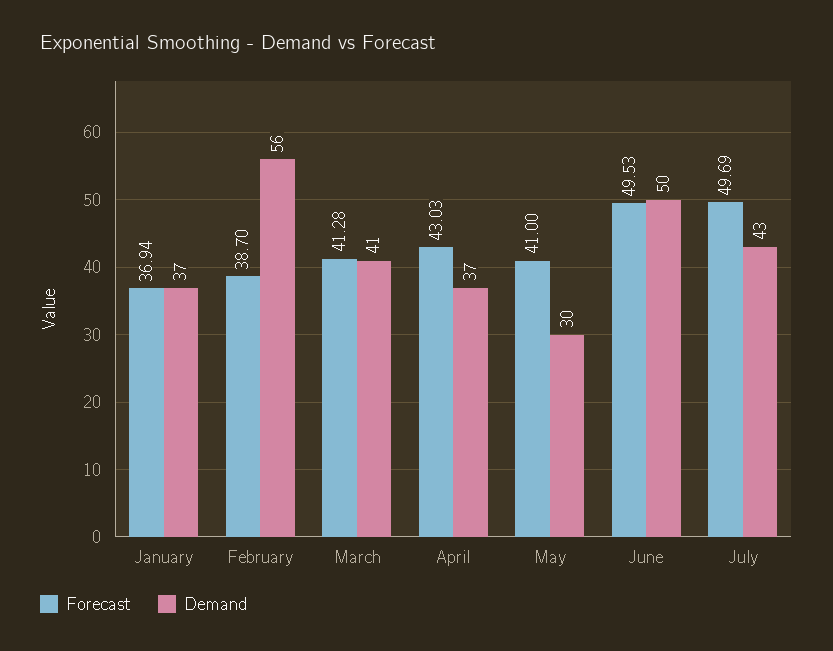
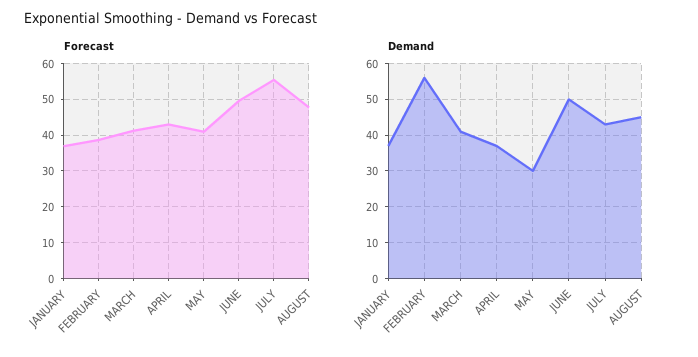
Forecast, July: 49.69 -> 56
Forecast, AUGUST: none -> 48
Demand, AUGUST: none -> 45

